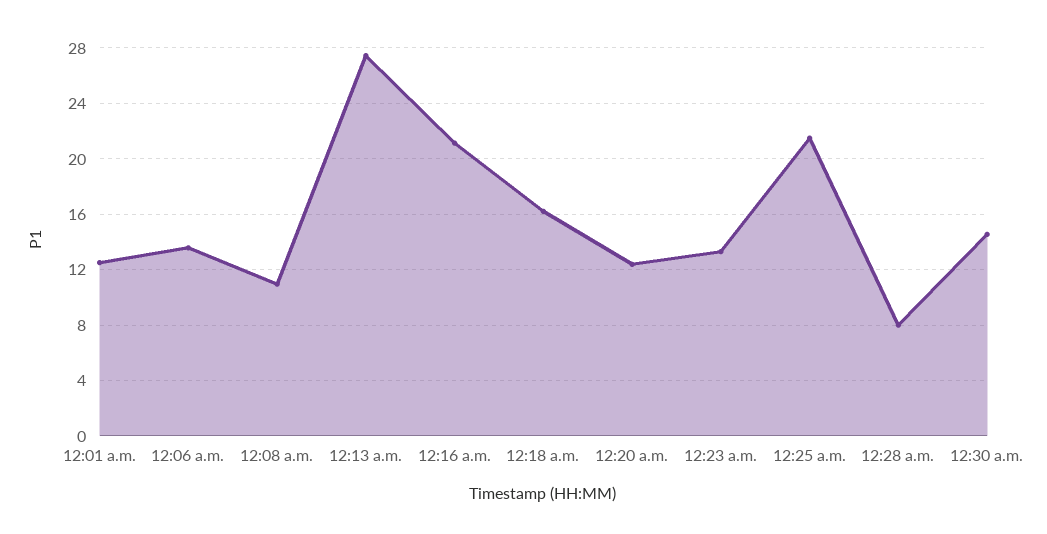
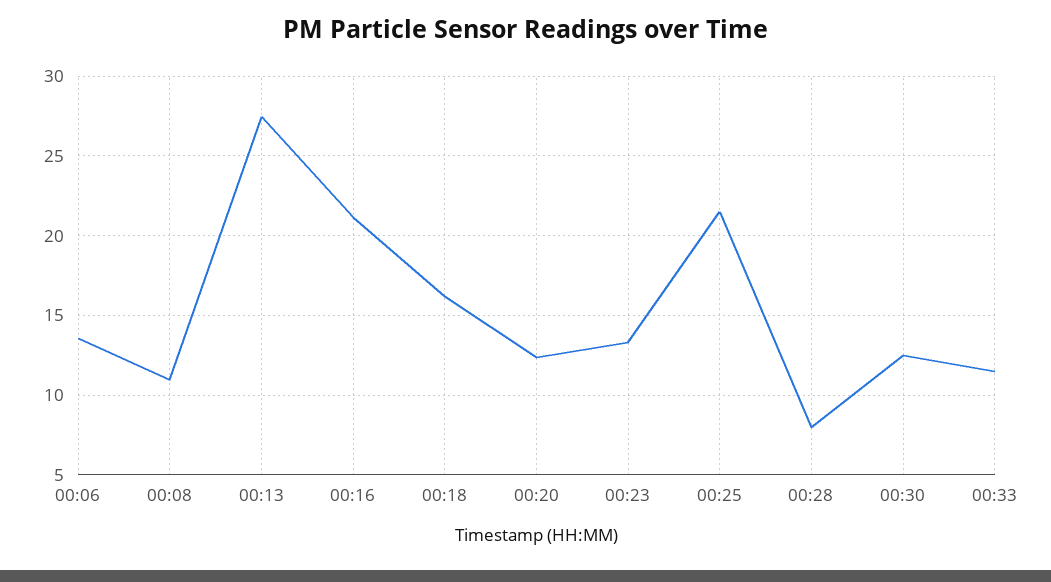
12:01 a.m.: 12.5 -> none
12:30 a.m.: 14.5 -> 12.5
00:33: none -> 11.5

